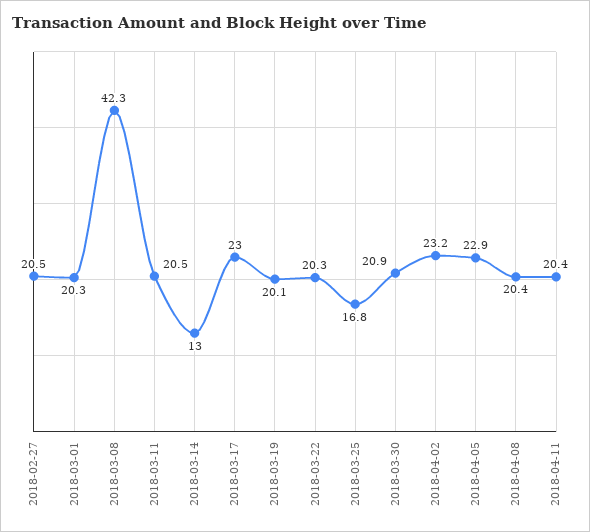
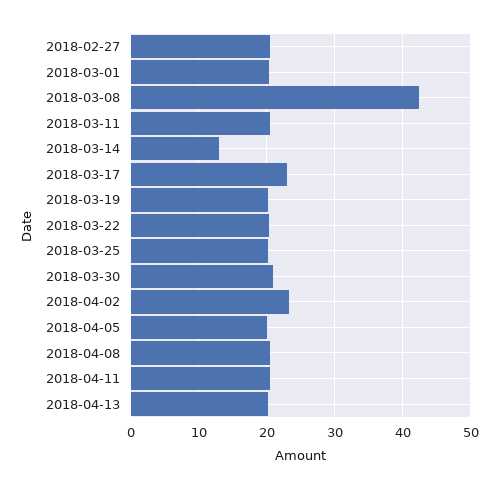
2018-03-25: 16.8 -> 20
2018-04-05: 22.9 -> 20
2018-04-13: none -> 20

